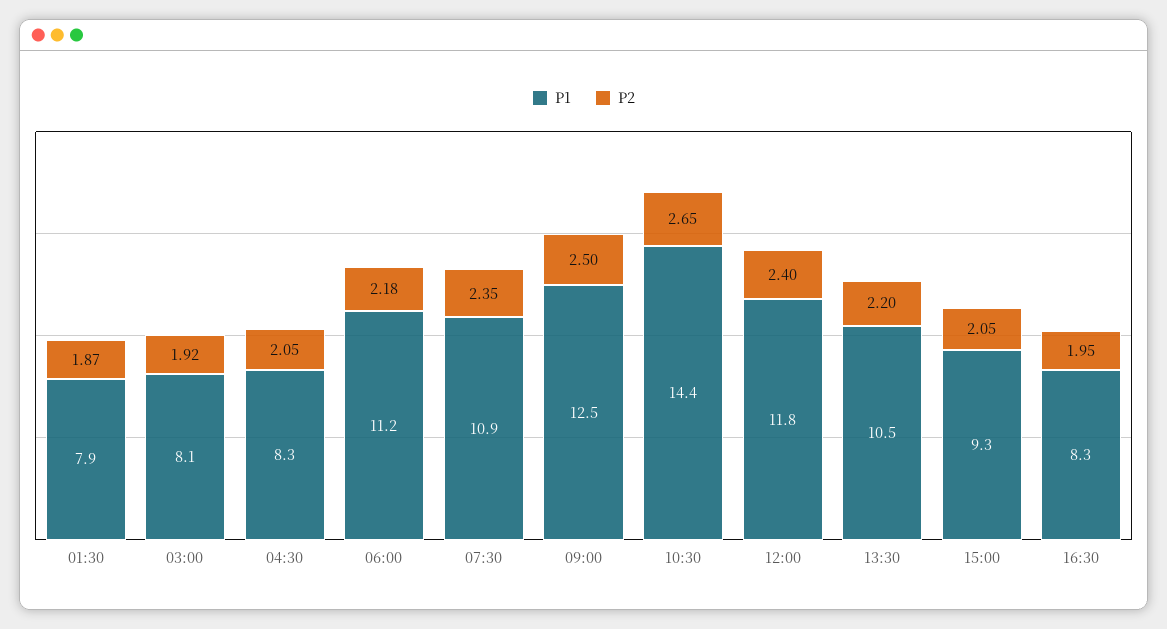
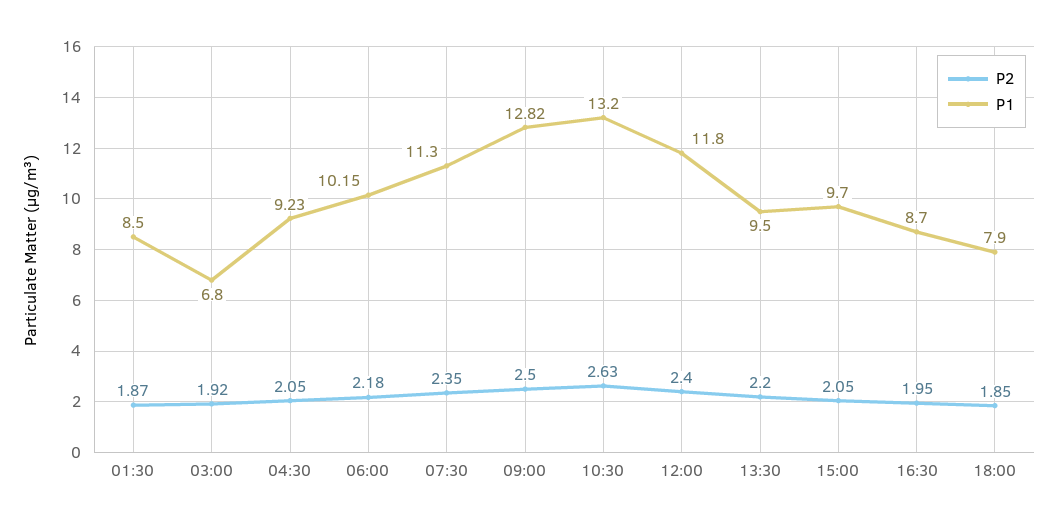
P1, 01:30: 7.9 -> 8.5
P1, 03:00: 8.1 -> 6.8
P1, 04:30: 8.3 -> 9.23
P1, 06:00: 11.2 -> 10.15
P1, 07:30: 10.9 -> 11.3
P1, 09:00: 12.5 -> 12.82
P1, 10:30: 14.4 -> 13.2
P2, 10:30: 2.65 -> 2.63
P1, 13:30: 10.5 -> 9.5
P1, 15:00: 9.3 -> 9.7
P1, 16:30: 8.3 -> 8.7
P2, 18:00: none -> 1.85
P1, 18:00: none -> 7.9

